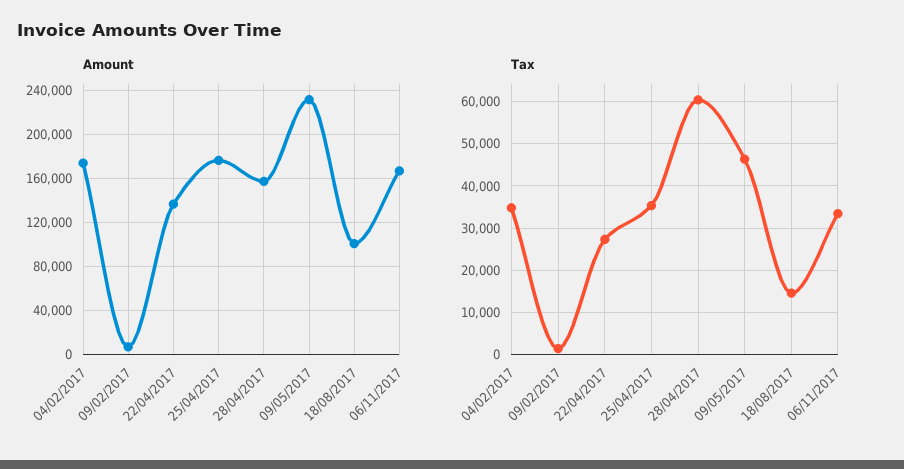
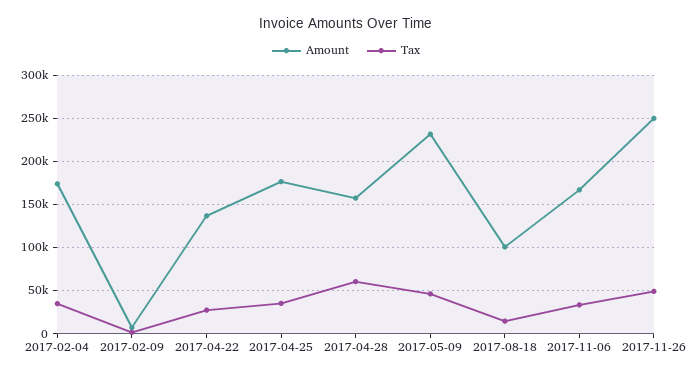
Amount, 2017-11-26: none -> 250000
Tax, 2017-11-26: none -> 50000

